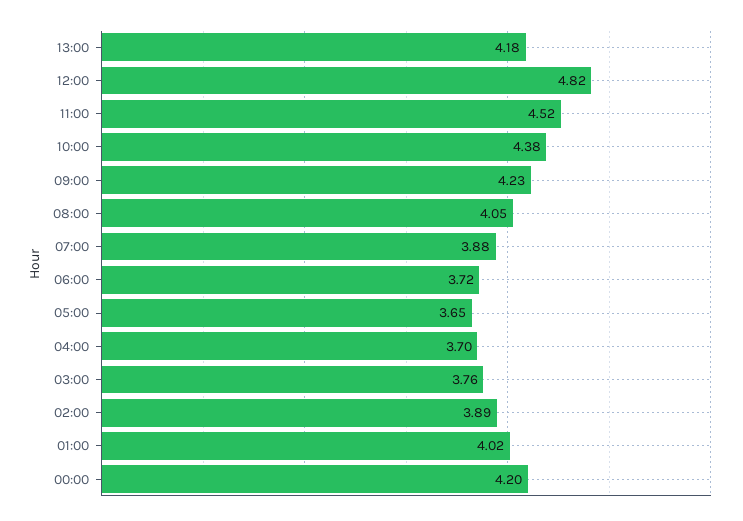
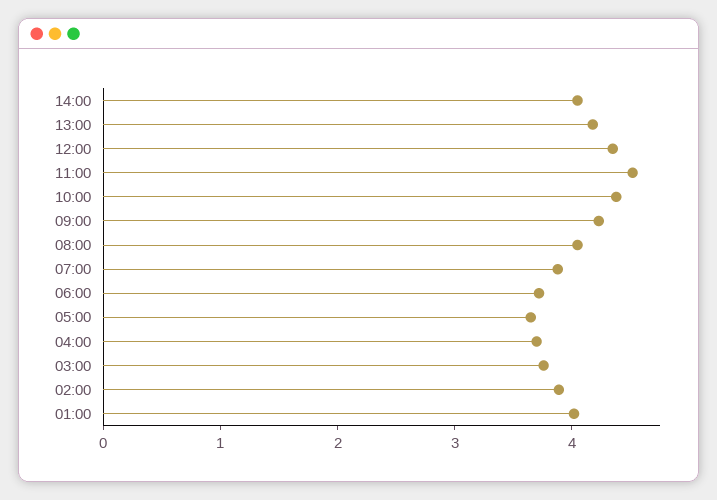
12:00: 4.82 -> 4.4
00:00: 4.2 -> none
14:00: none -> 4

